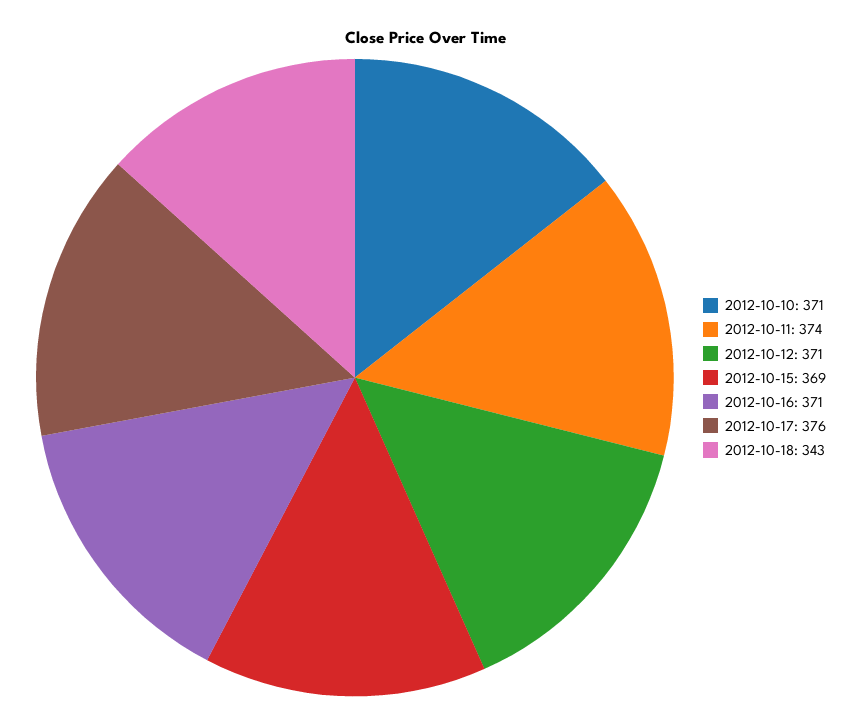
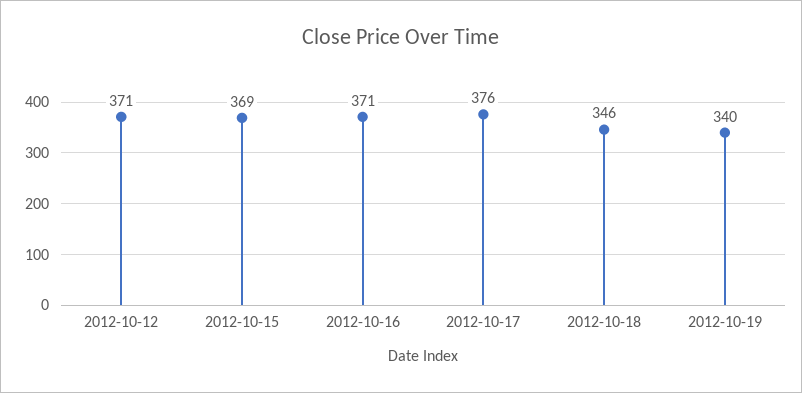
2012-10-10: 371 -> none
2012-10-11: 374 -> none
2012-10-18: 343 -> 346
2012-10-19: none -> 340

